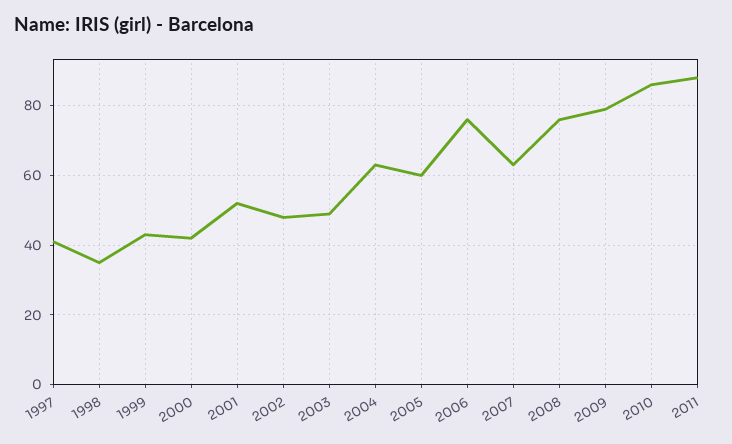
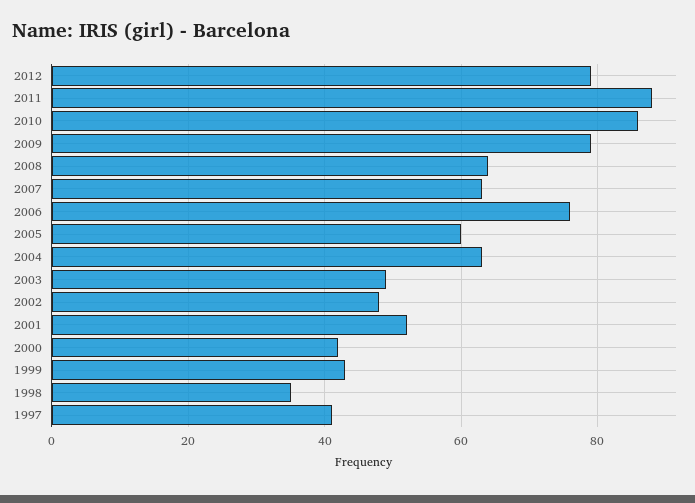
2008: 75 -> 65
2012: none -> 80

